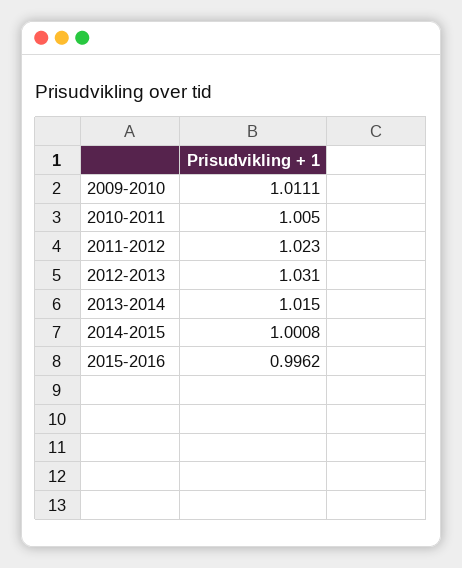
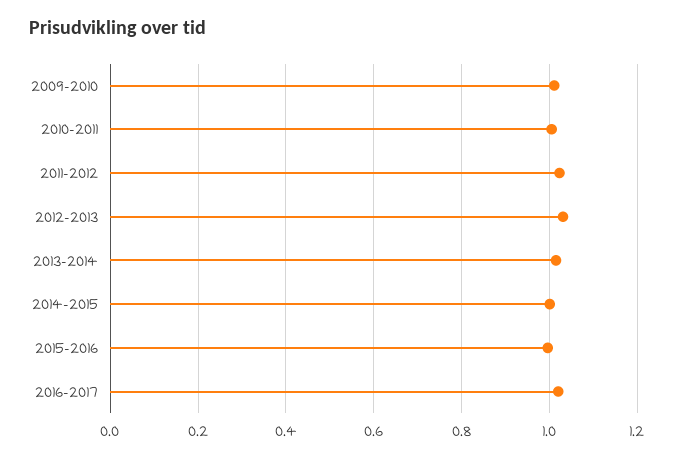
2016-2017: none -> 1.02

